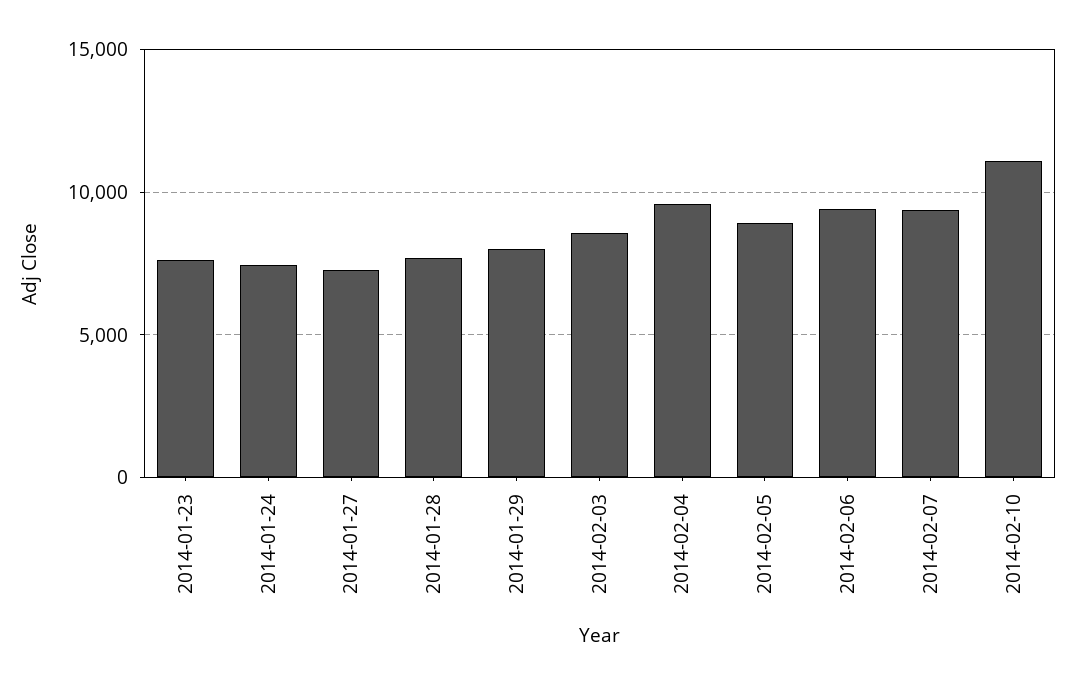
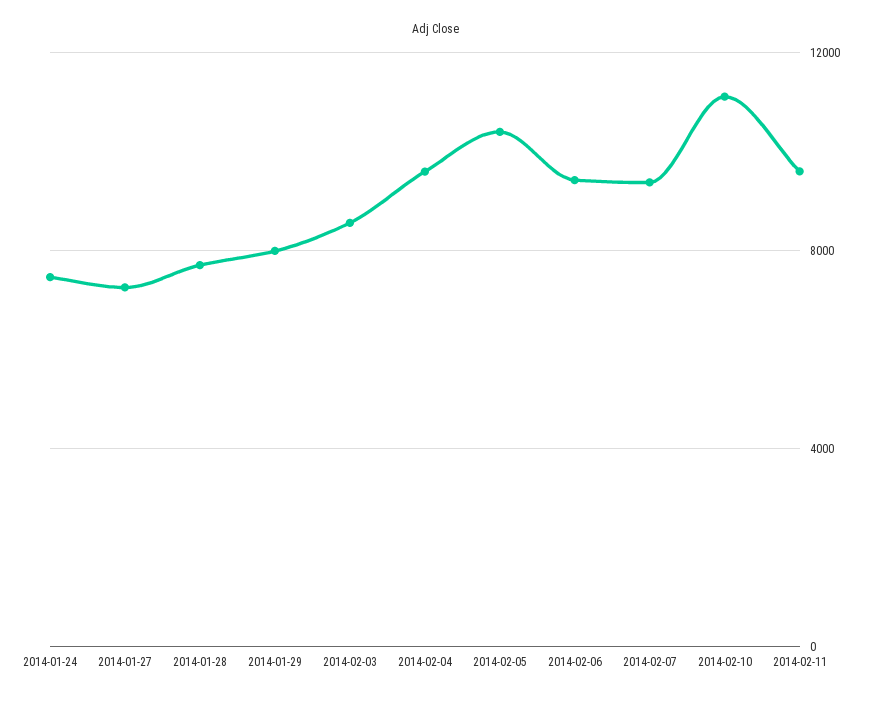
2014-01-23: 7500 -> none
2014-02-05: 9000 -> 10500
2014-02-11: none -> 9500

